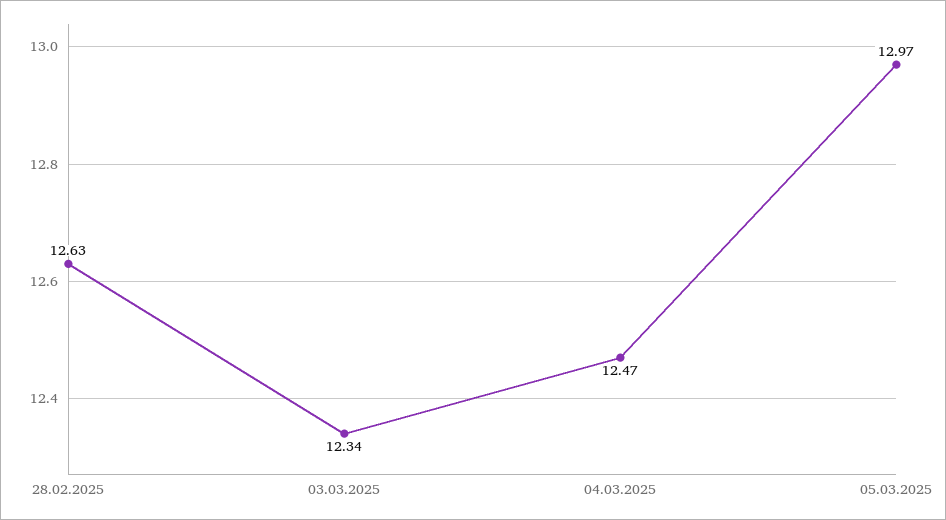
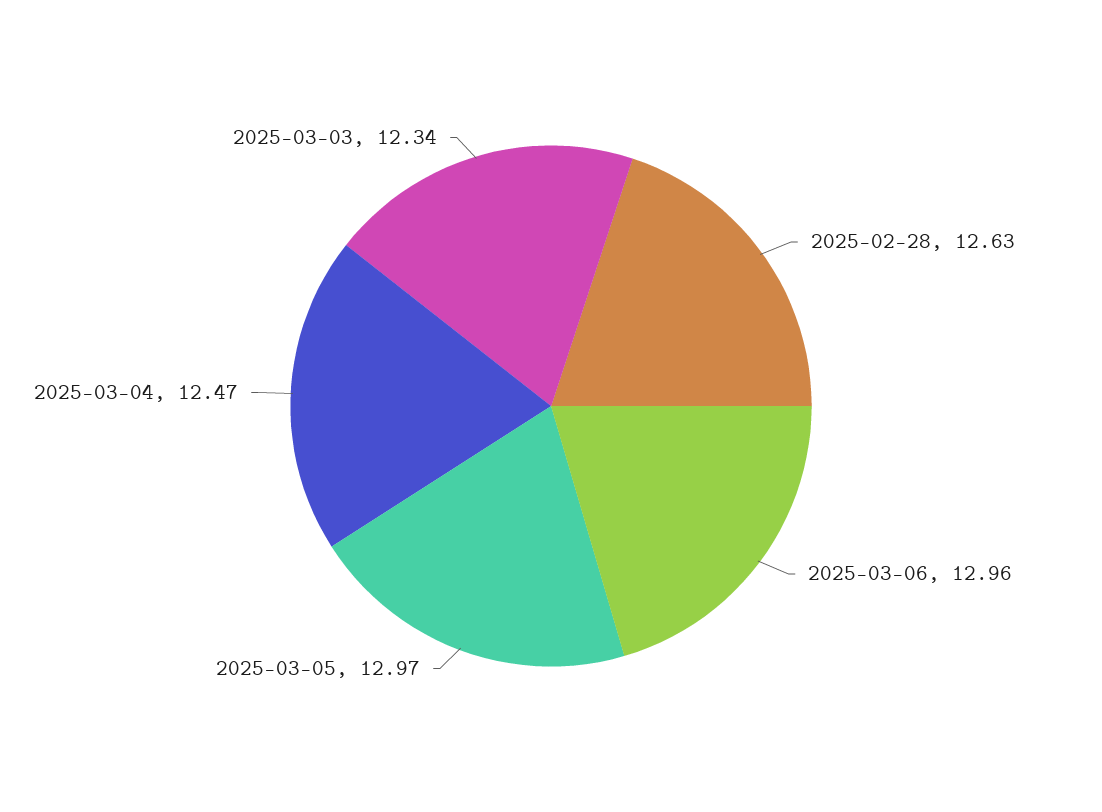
2025-03-06: none -> 12.96

